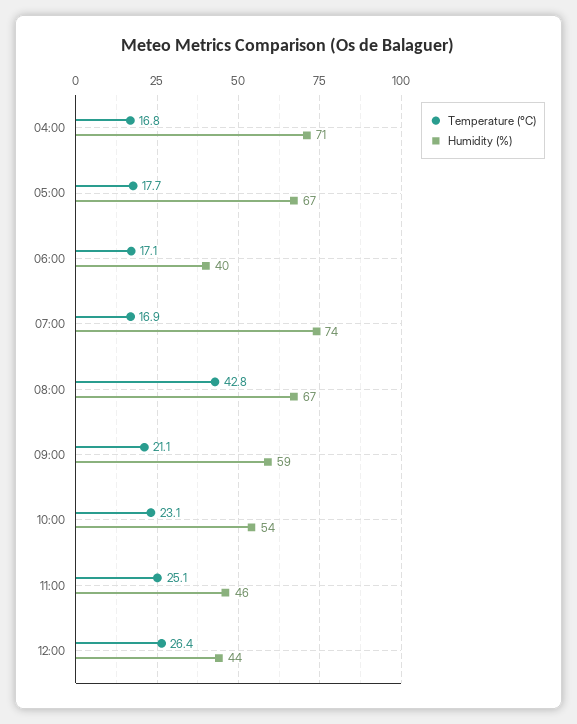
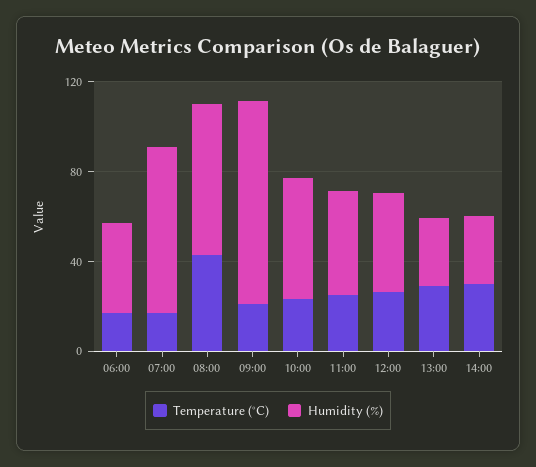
Temperature (°C), 04:00: 16.8 -> none
Humidity (%), 04:00: 71 -> none
Temperature (°C), 05:00: 17.7 -> none
Humidity (%), 05:00: 67 -> none
Humidity (%), 09:00: 59 -> 90
Temperature (°C), 13:00: none -> 30
Humidity (%), 13:00: none -> 30
Temperature (°C), 14:00: none -> 30
Humidity (%), 14:00: none -> 30

